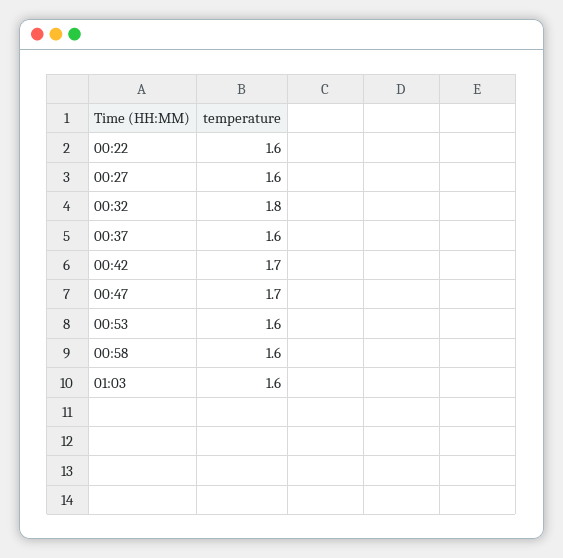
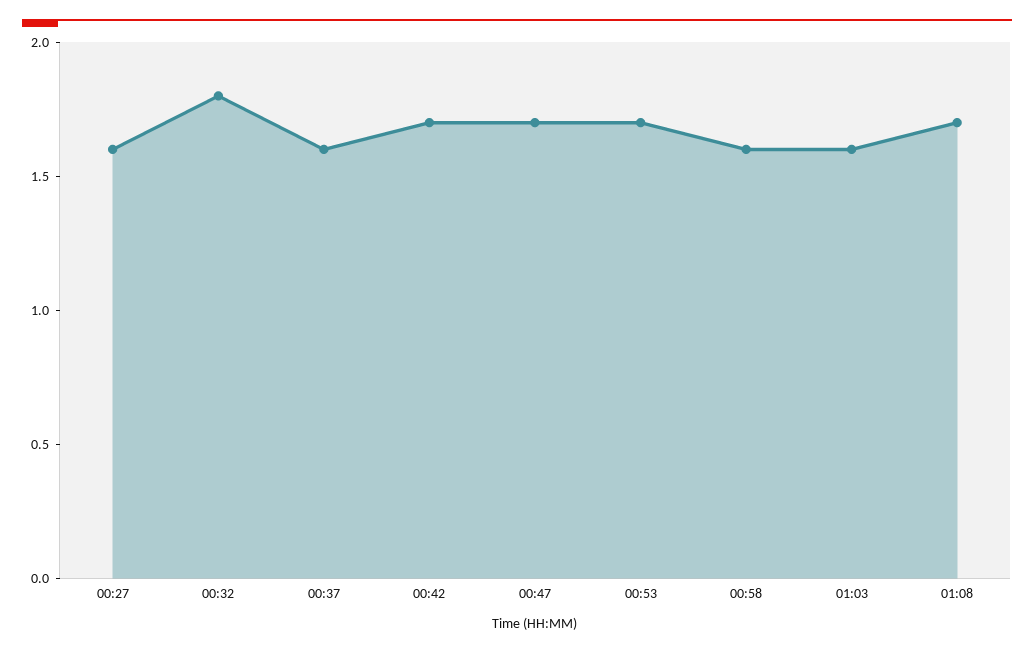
00:22: 1.6 -> none
00:53: 1.6 -> 1.7
01:08: none -> 1.7

